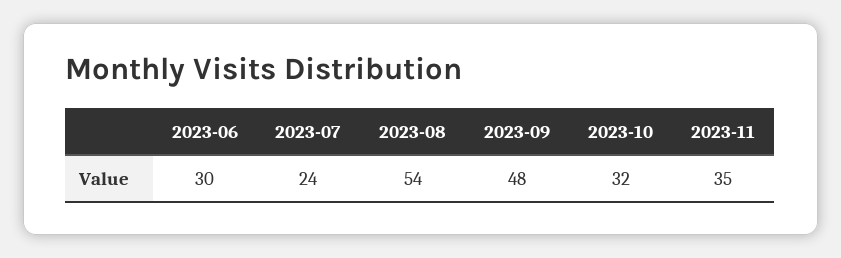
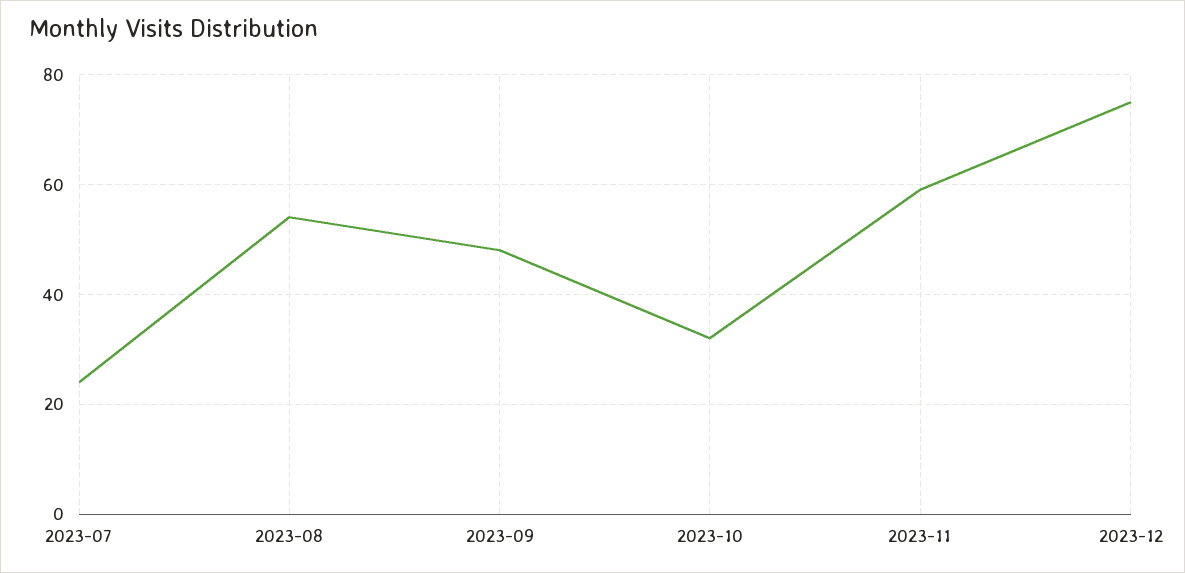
2023-06: 30 -> none
2023-11: 35 -> 60
2023-12: none -> 75

